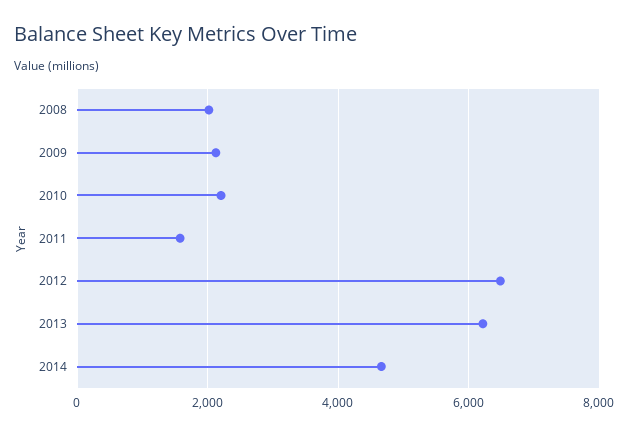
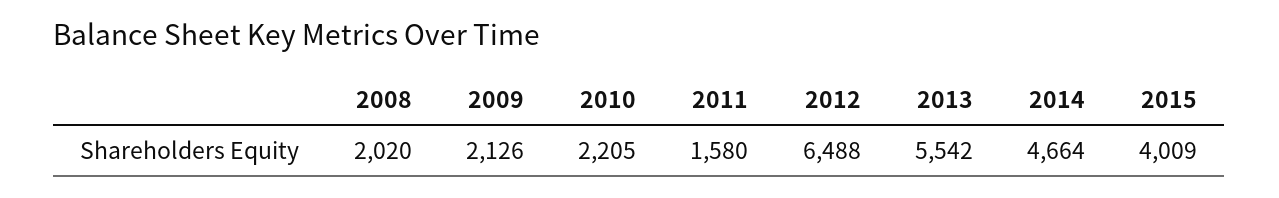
2013: 6200 -> 5542
2015: none -> 4009

